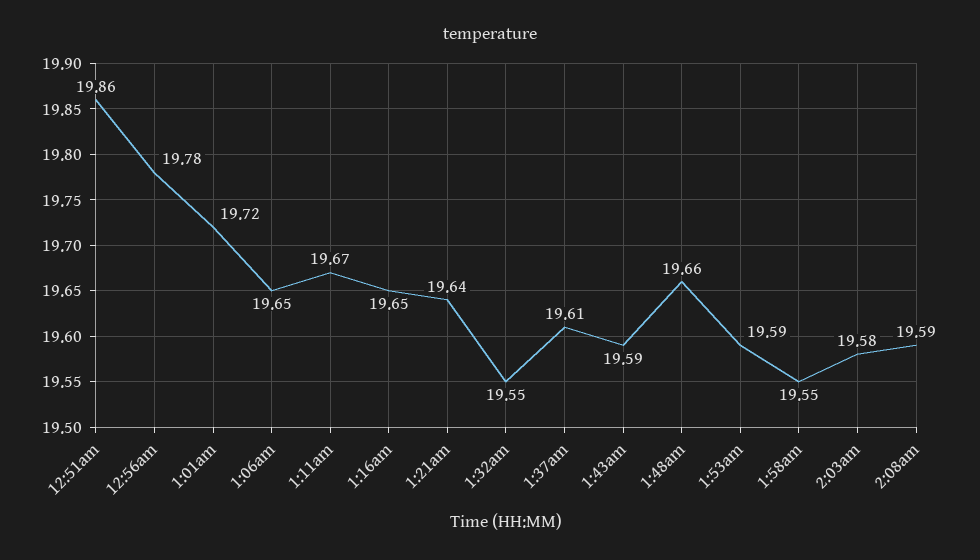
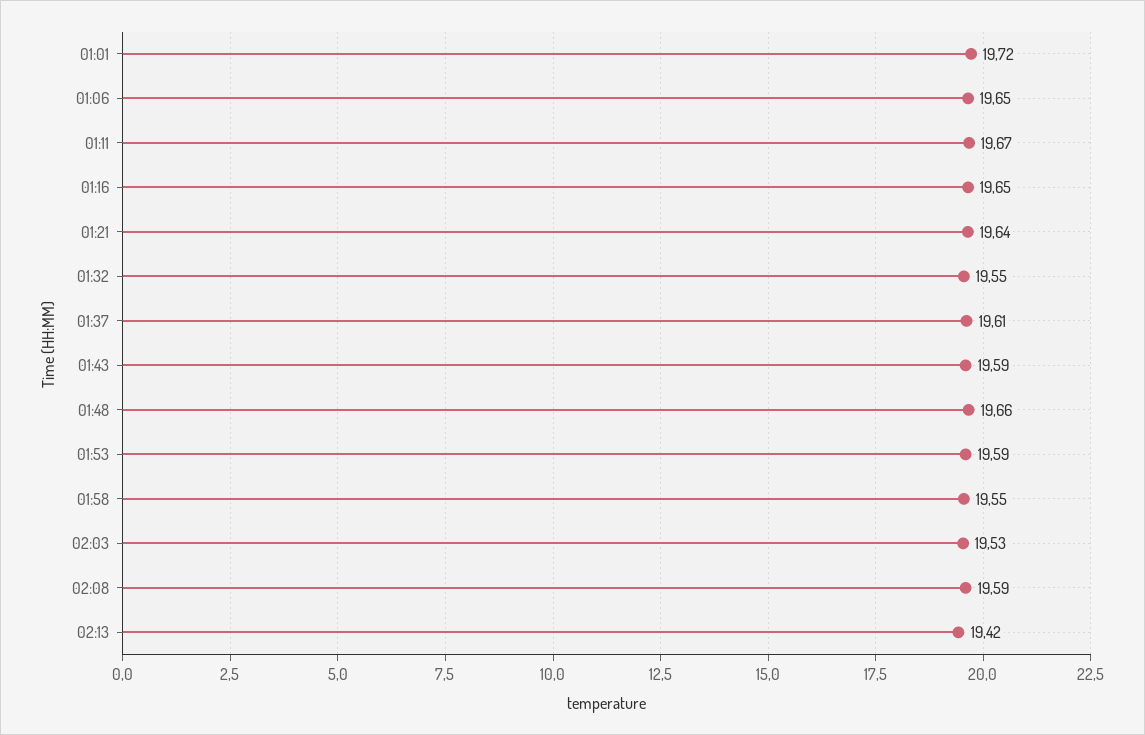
12:51am: 19.86 -> none
12:56am: 19.78 -> none
2:03am: 19.58 -> 19.53
02:13: none -> 19.42

